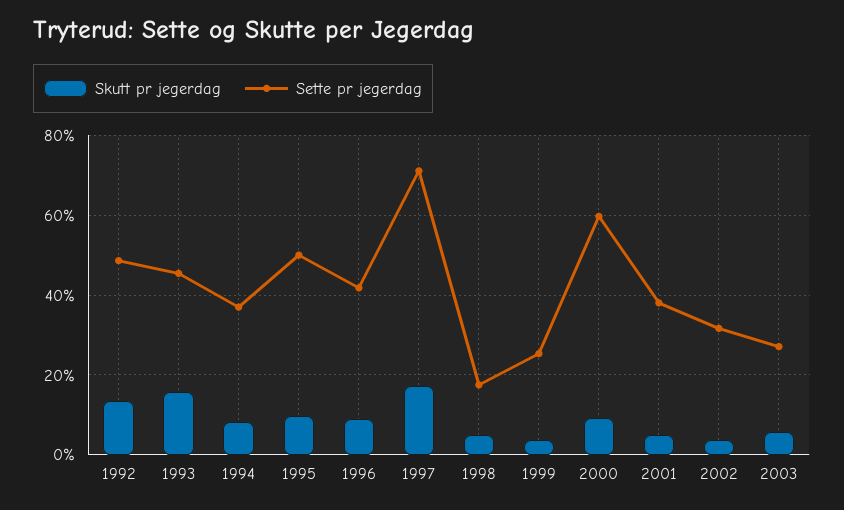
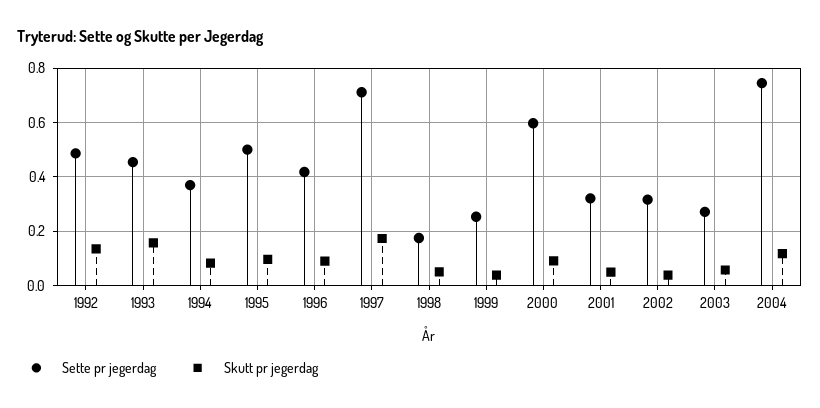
Sette pr jegerdag, 2001: 0.38 -> 0.325
Sette pr jegerdag, 2004: none -> 0.75
Skutt pr jegerdag, 2004: none -> 0.125

